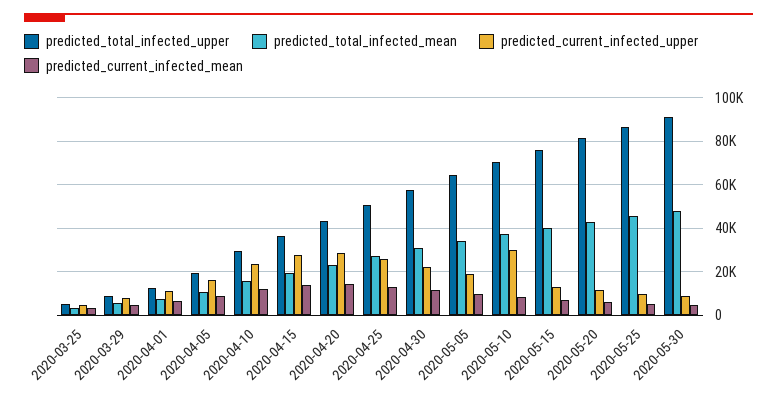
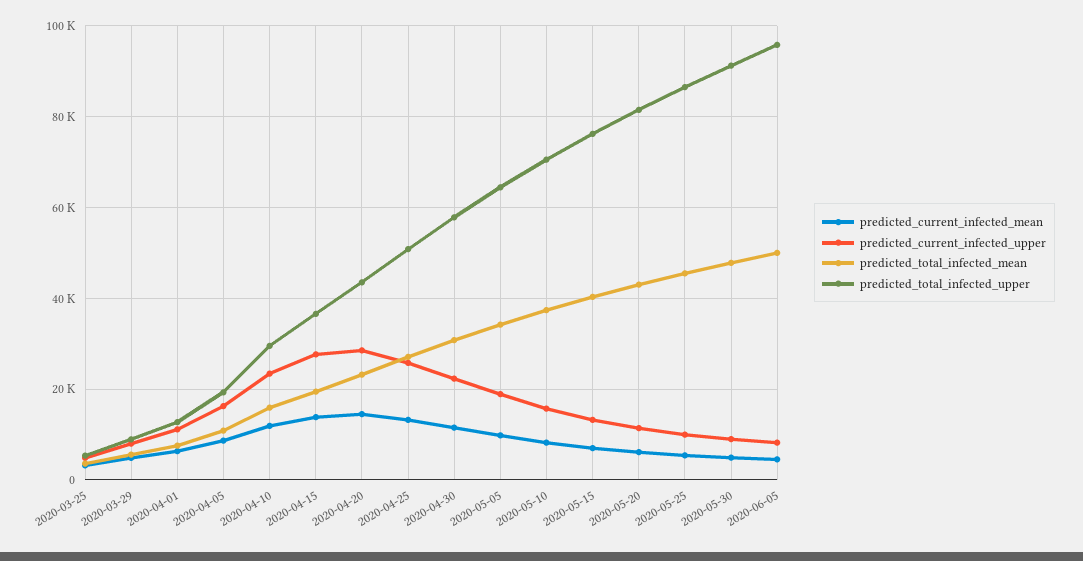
predicted_current_infected_upper, 2020-05-10: 30000 -> 16000
predicted_current_infected_mean, 2020-06-05: none -> 4000
predicted_current_infected_upper, 2020-06-05: none -> 8000
predicted_total_infected_mean, 2020-06-05: none -> 50000
predicted_total_infected_upper, 2020-06-05: none -> 96000

